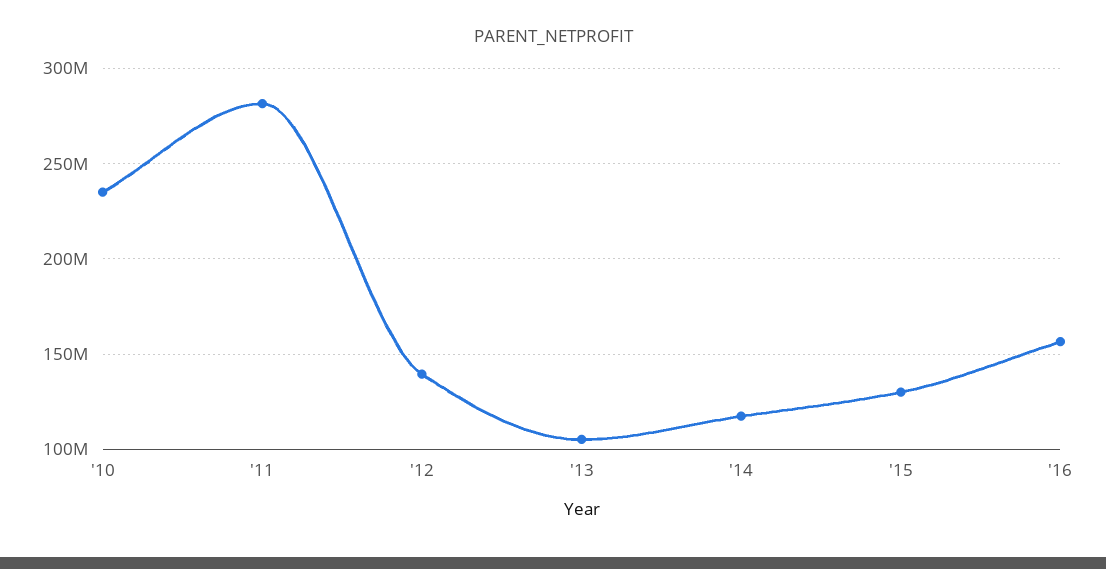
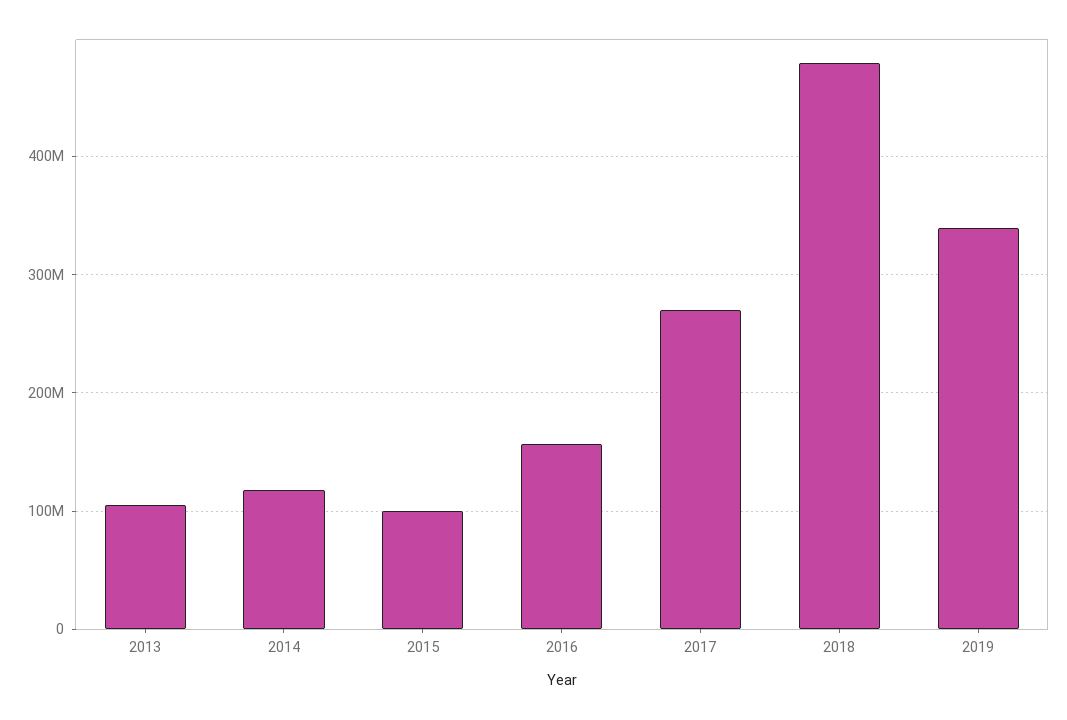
'10: 235000000 -> none
'11: 280000000 -> none
'12: 140000000 -> none
'15: 130000000 -> 100000000
2017: none -> 270000000
2018: none -> 480000000
2019: none -> 340000000

